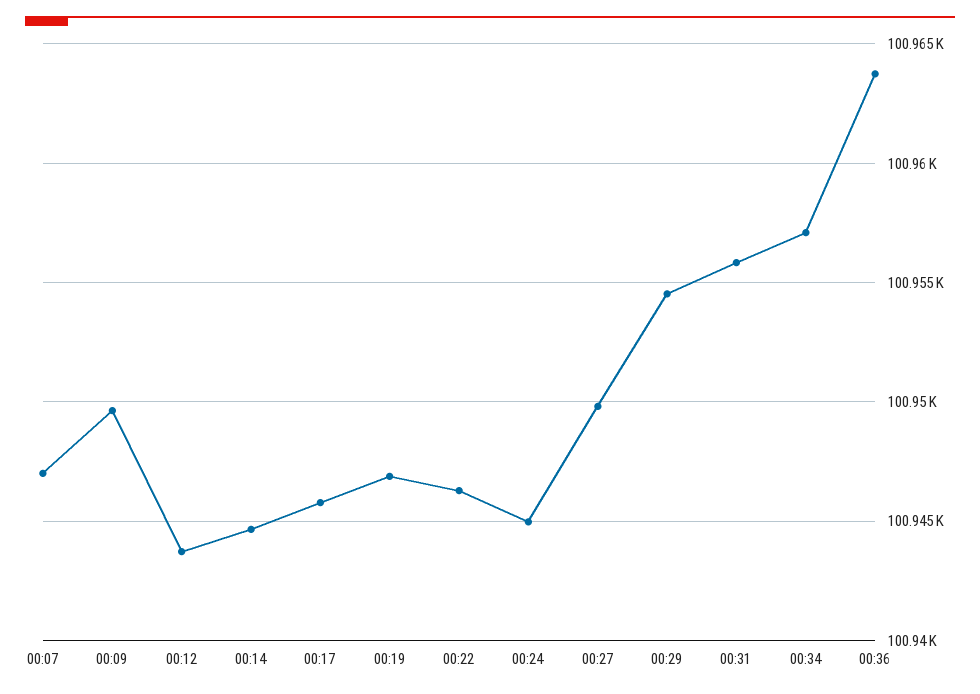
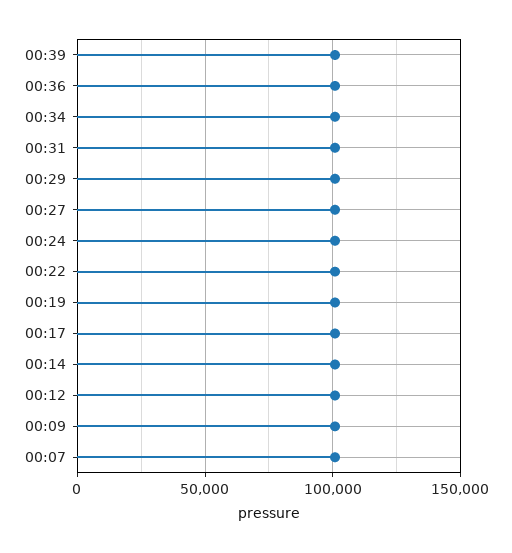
00:39: none -> 100000

